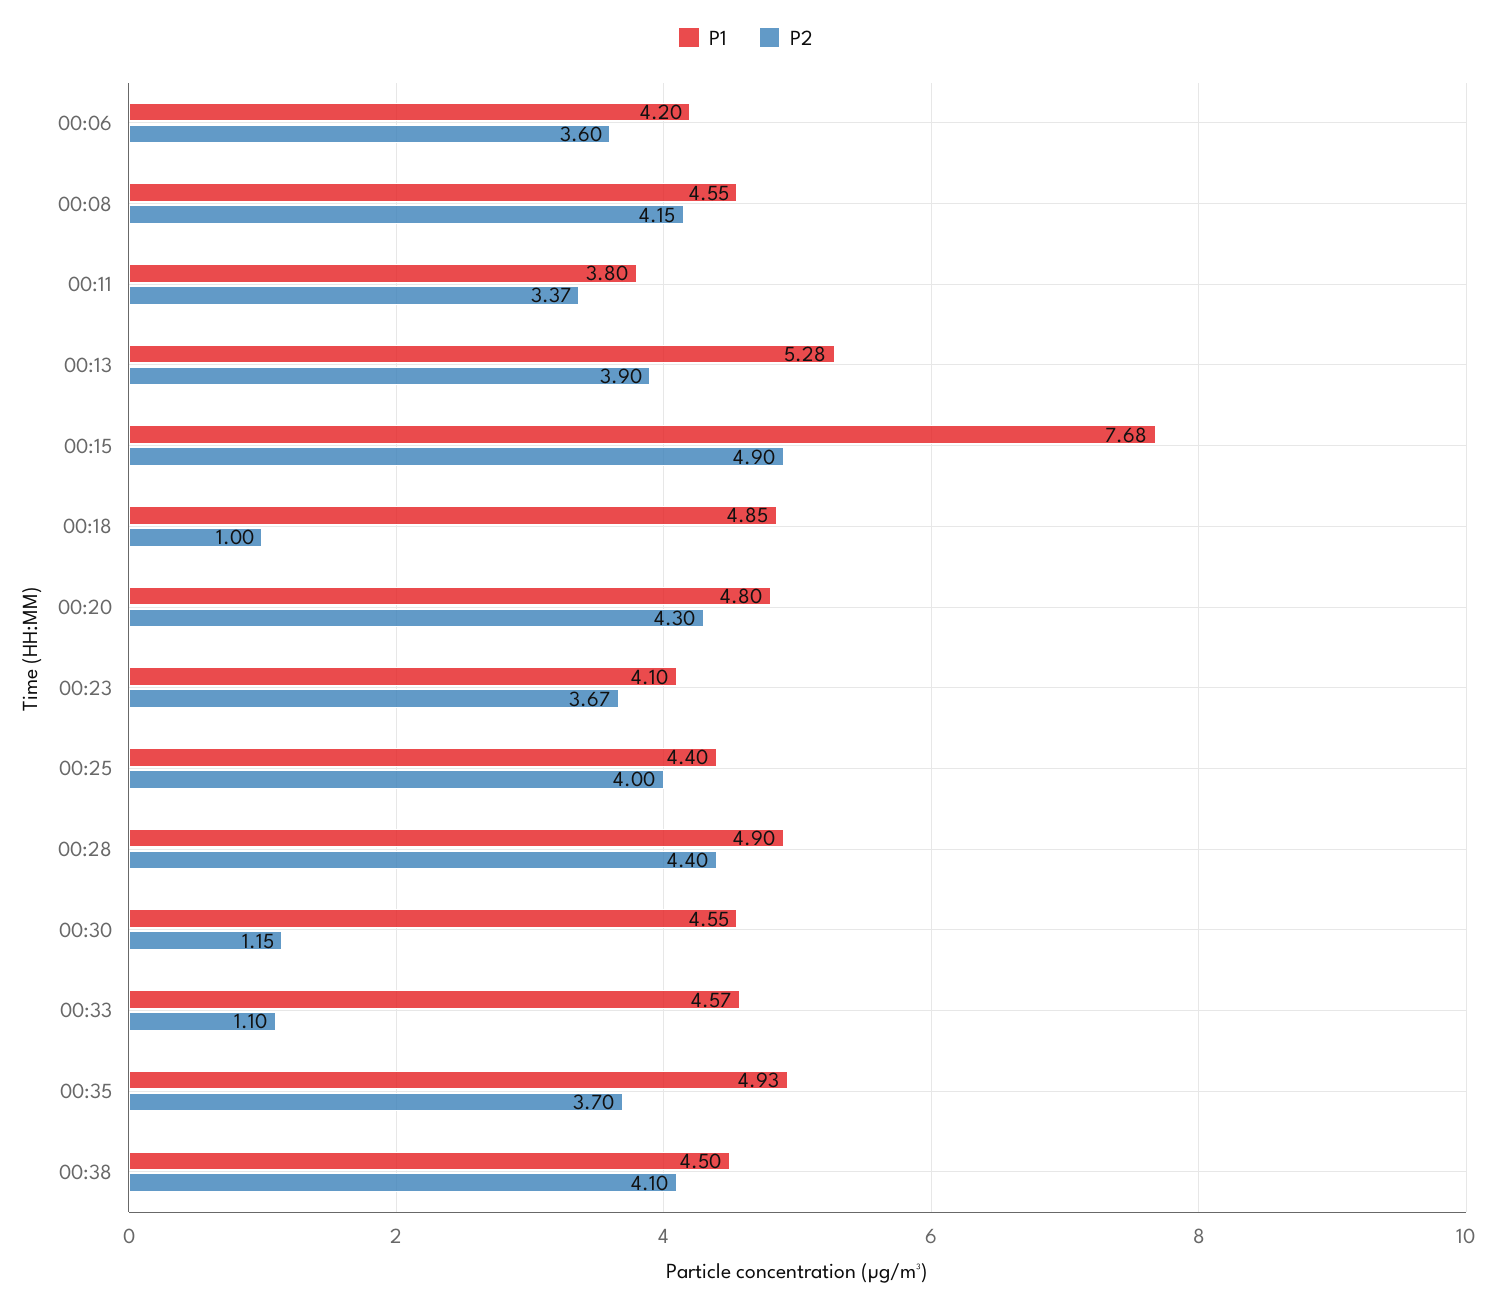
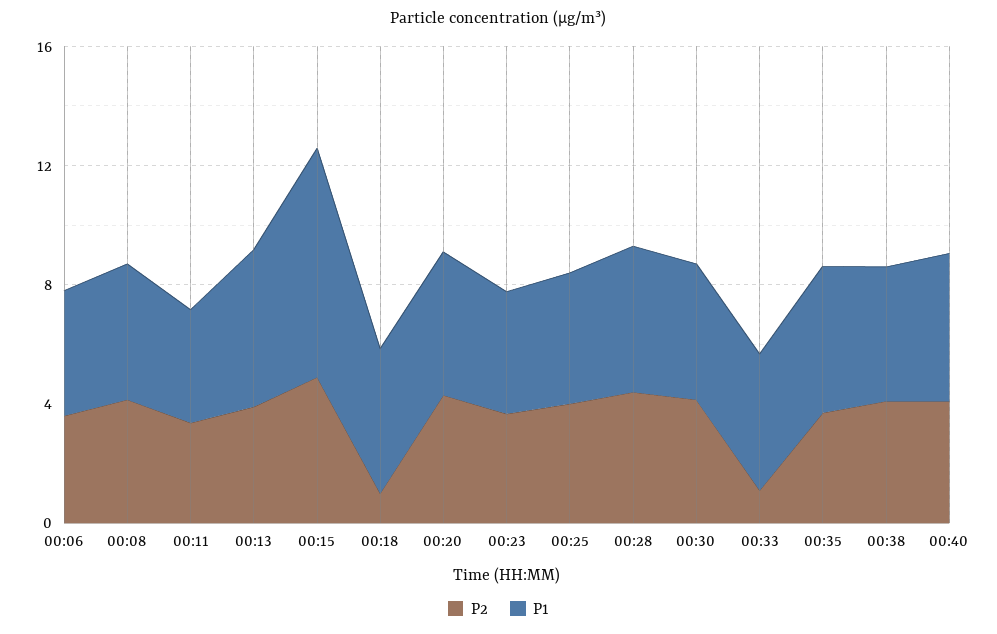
P2, 00:30: 1.15 -> 4
P2, 00:40: none -> 4
P1, 00:40: none -> 5

